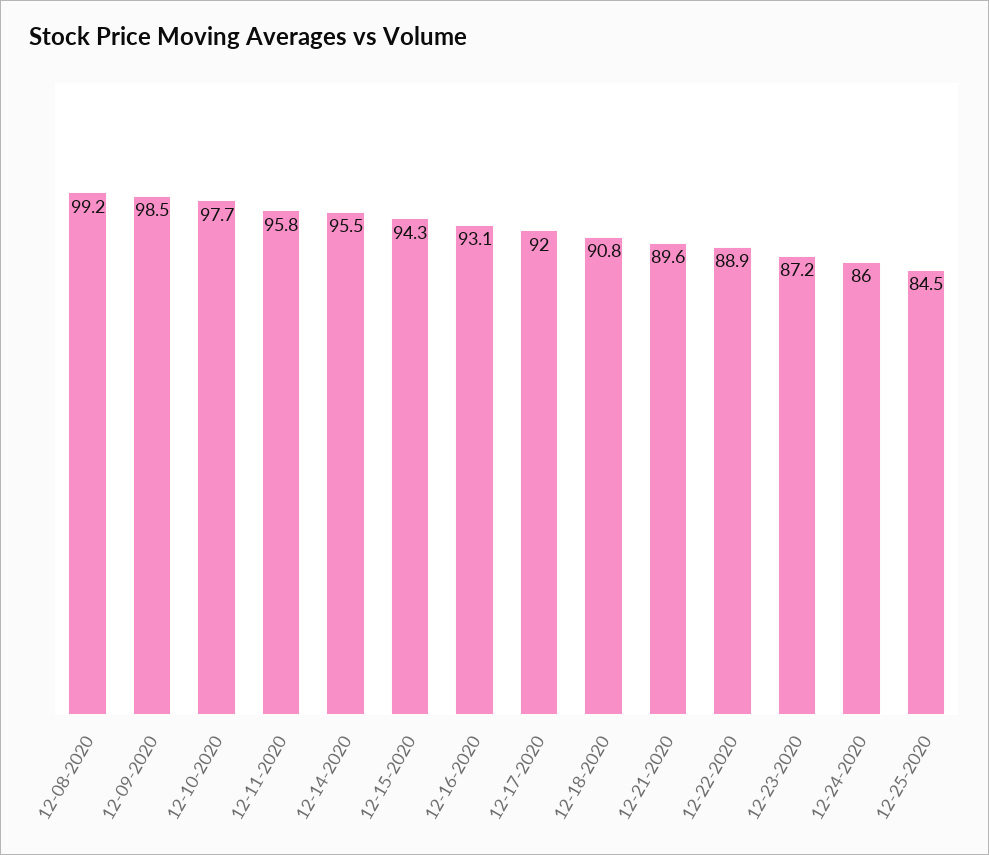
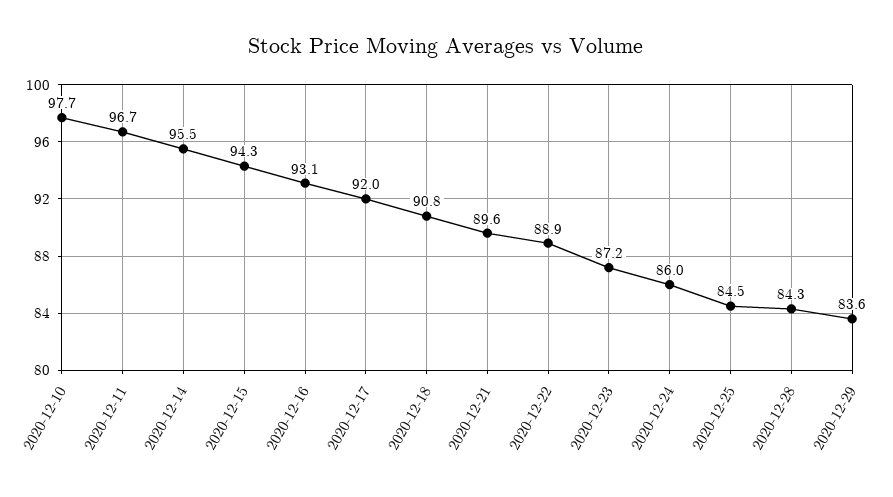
12-08-2020: 99.2 -> none
12-09-2020: 98.5 -> none
12-11-2020: 95.8 -> 96.7
2020-12-28: none -> 84.3
2020-12-29: none -> 83.6

